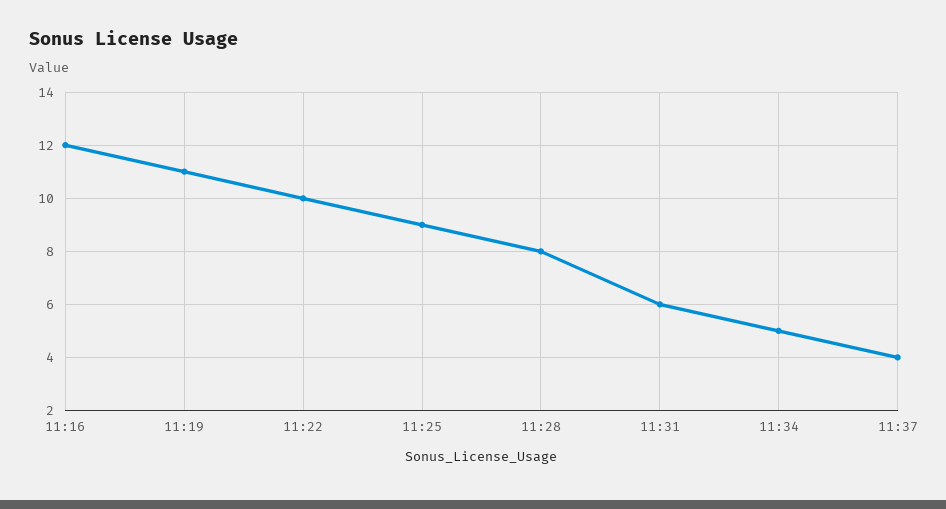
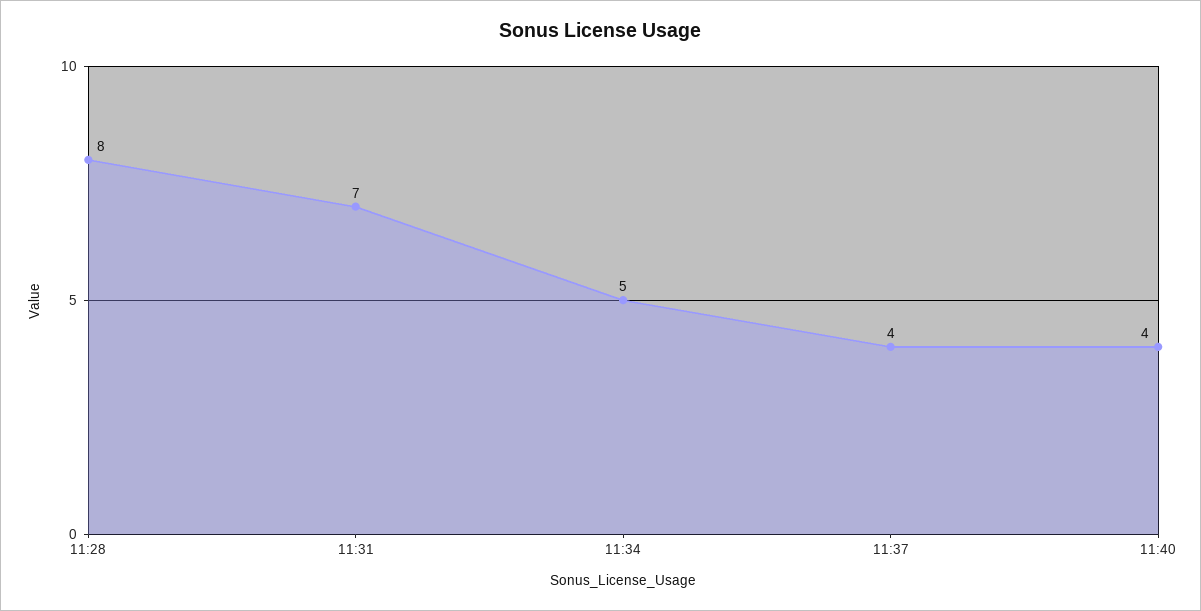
11:16: 12 -> none
11:19: 11 -> none
11:22: 10 -> none
11:25: 9 -> none
11:31: 6 -> 7
11:40: none -> 4

